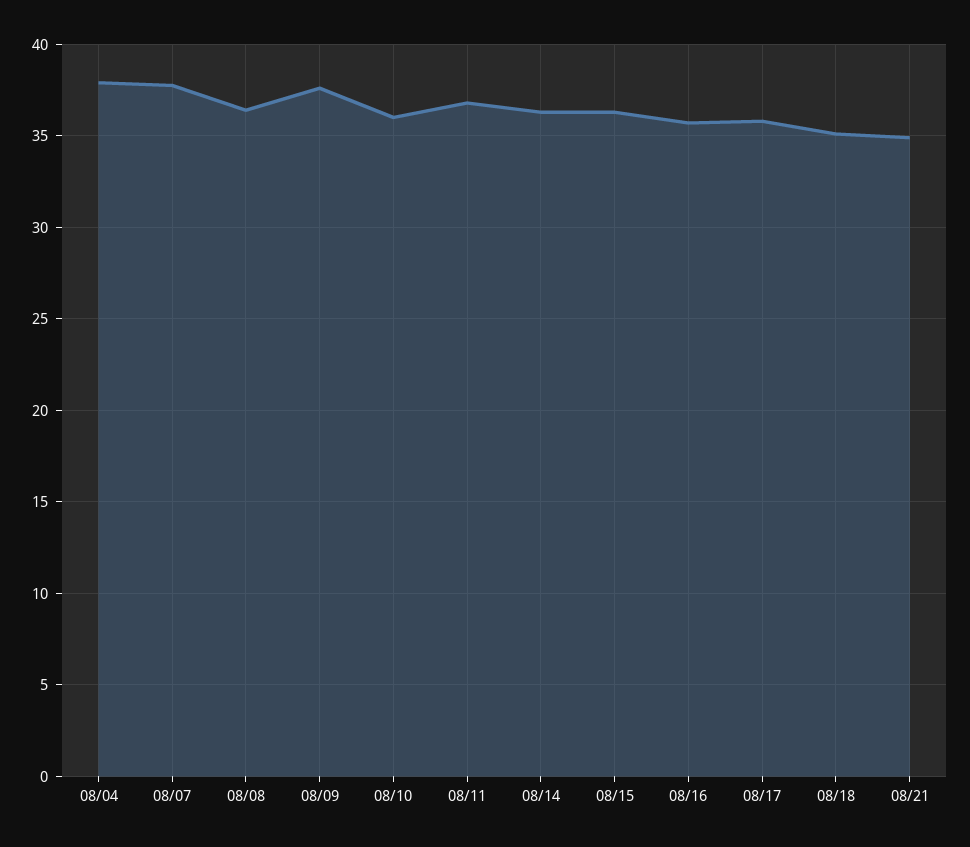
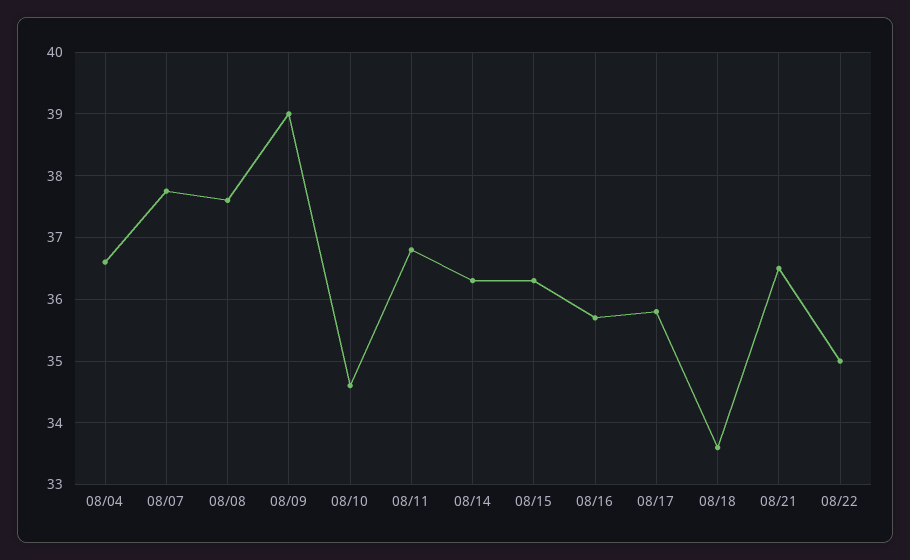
08/04: 38 -> 36.6
08/08: 36.5 -> 37.6
08/09: 37.5 -> 39
08/10: 36 -> 34.6
08/18: 35 -> 33.6
08/21: 35 -> 36.5
08/22: none -> 35

